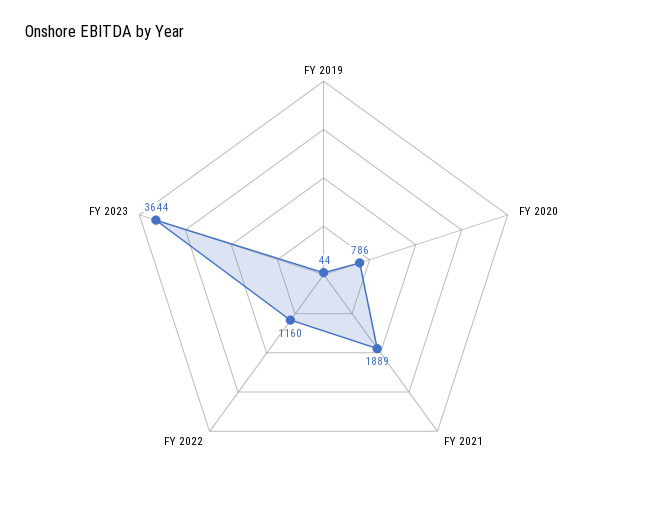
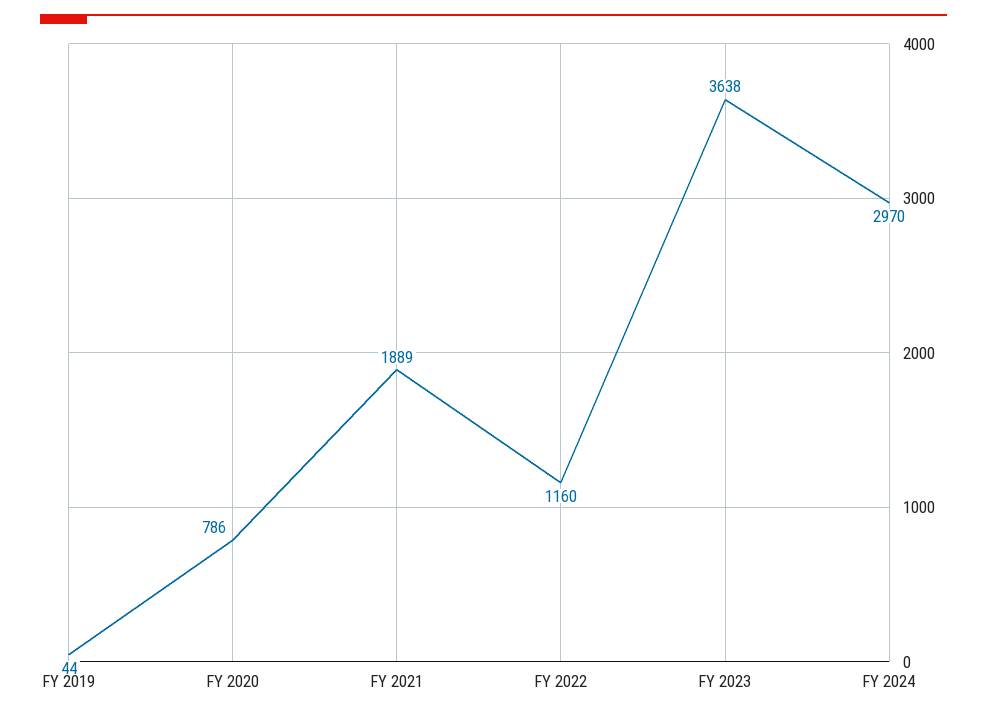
FY 2023: 3644 -> 3638
FY 2024: none -> 2970

